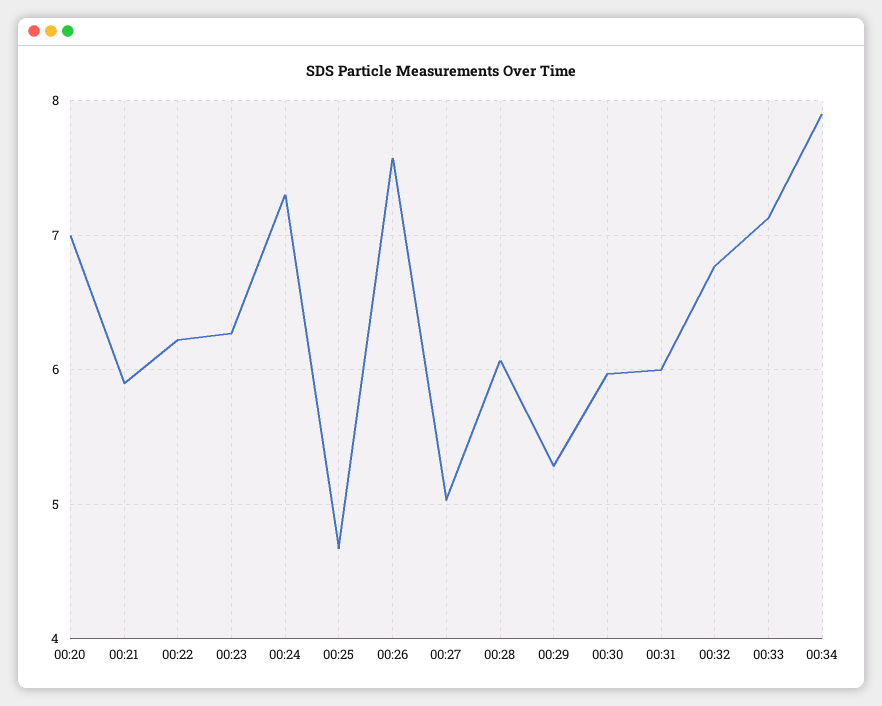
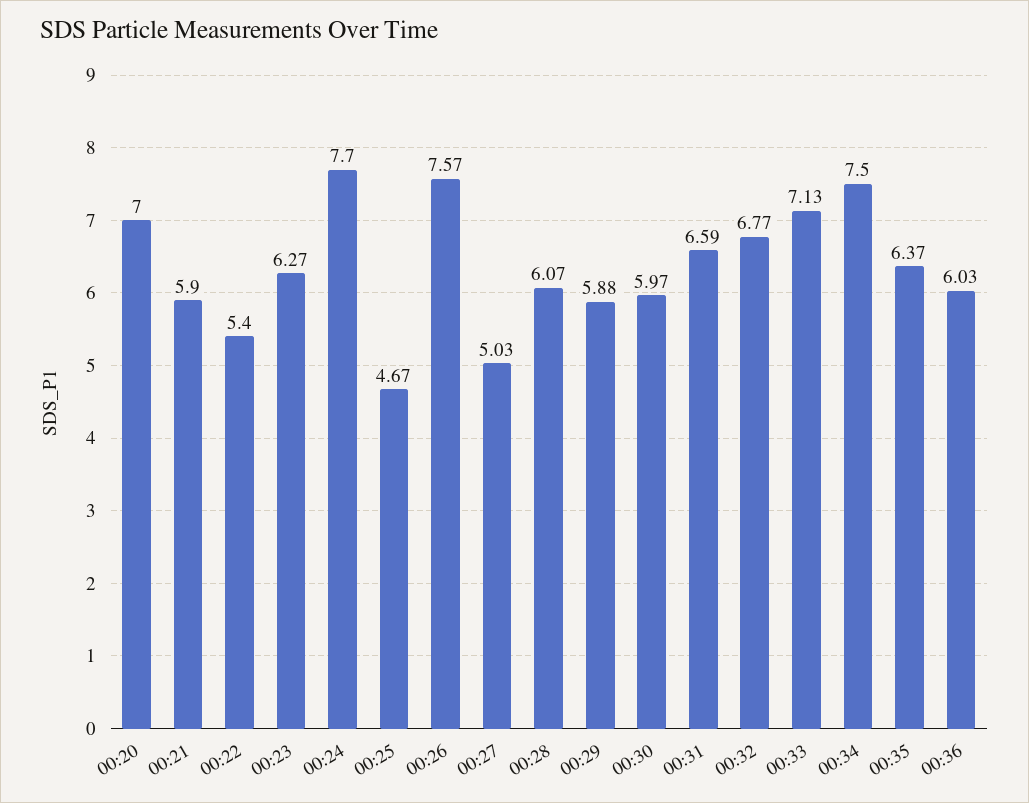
00:22: 6.2 -> 5.4
00:24: 7.3 -> 7.7
00:29: 5.3 -> 5.88
00:31: 6 -> 6.59
00:34: 7.9 -> 7.5
00:35: none -> 6.37
00:36: none -> 6.03

